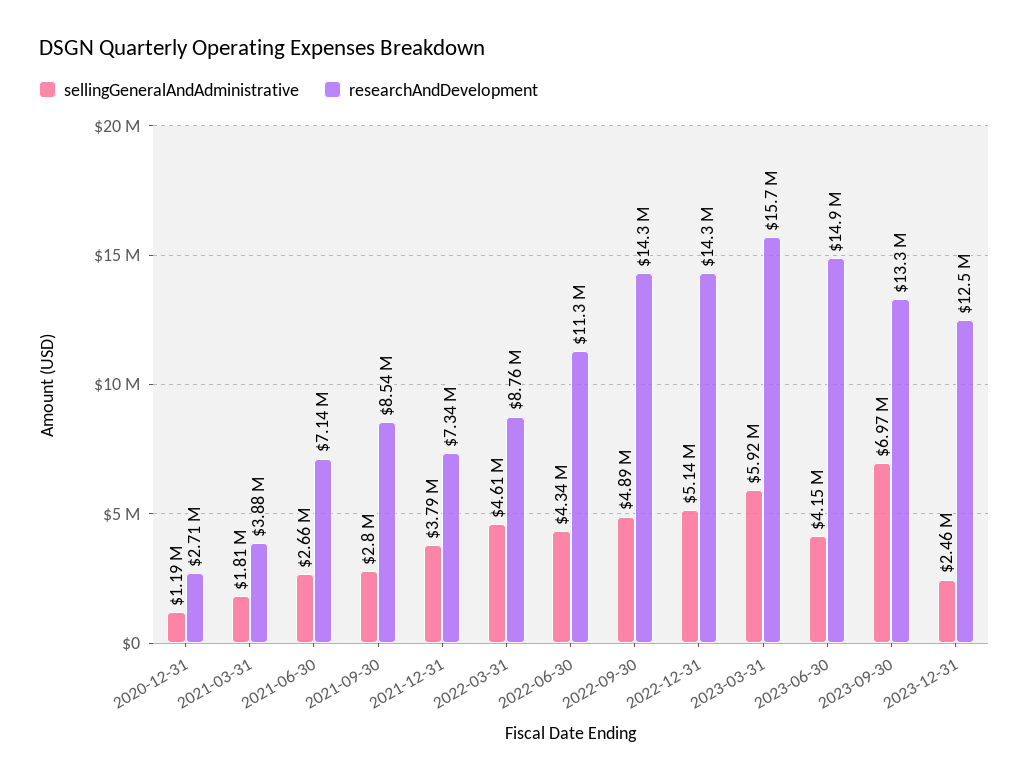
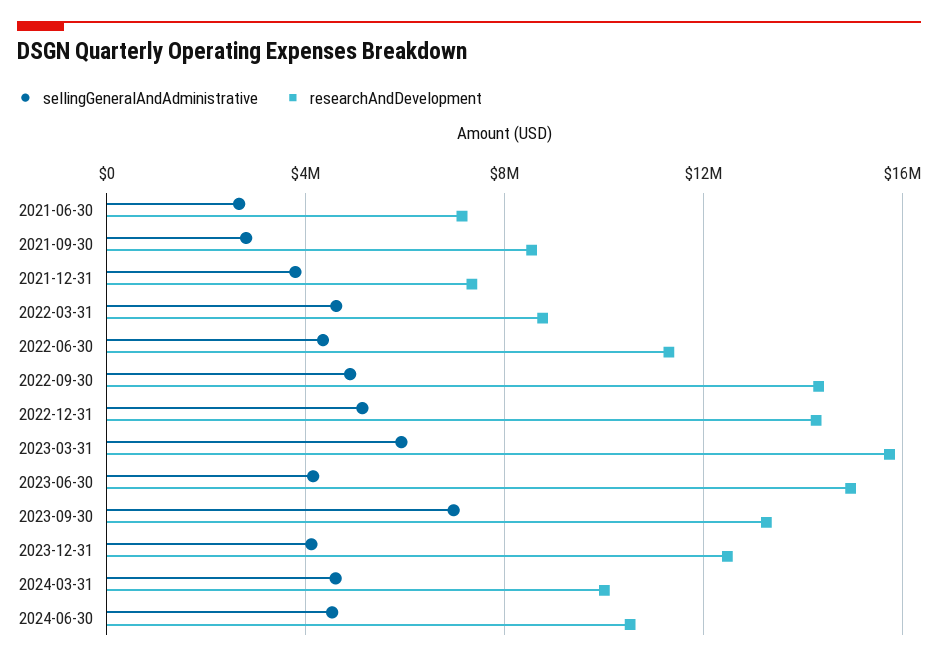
sellingGeneralAndAdministrative, 2020-12-31: 1190000 -> none
researchAndDevelopment, 2020-12-31: 2710000 -> none
sellingGeneralAndAdministrative, 2021-03-31: 1810000 -> none
researchAndDevelopment, 2021-03-31: 3880000 -> none
sellingGeneralAndAdministrative, 2023-12-31: 2460000 -> 4000000
sellingGeneralAndAdministrative, 2024-03-31: none -> 4500000
researchAndDevelopment, 2024-03-31: none -> 10000000
sellingGeneralAndAdministrative, 2024-06-30: none -> 4500000
researchAndDevelopment, 2024-06-30: none -> 10500000

